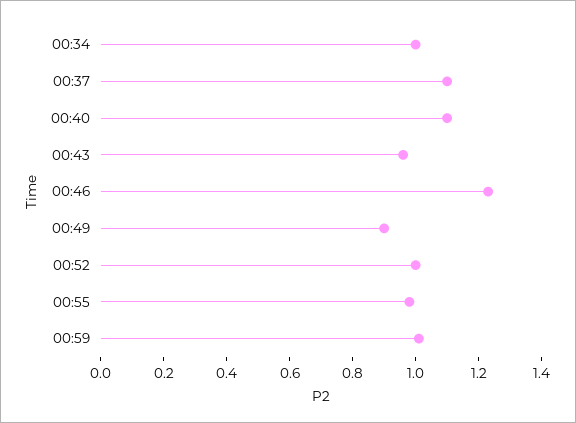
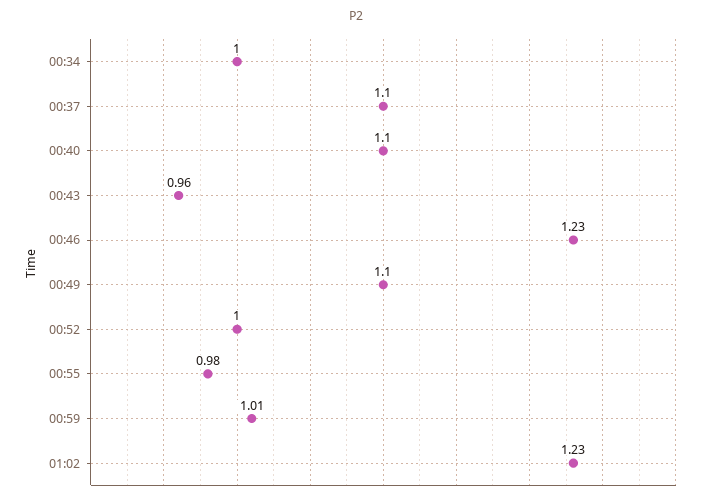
00:49: 0.9 -> 1.1
01:02: none -> 1.23

